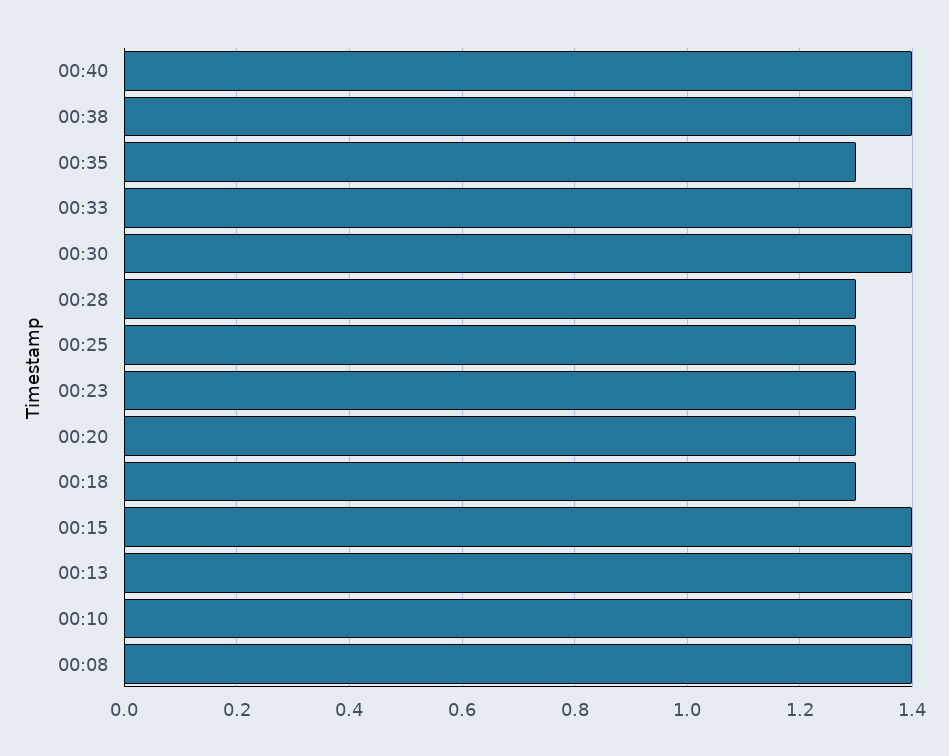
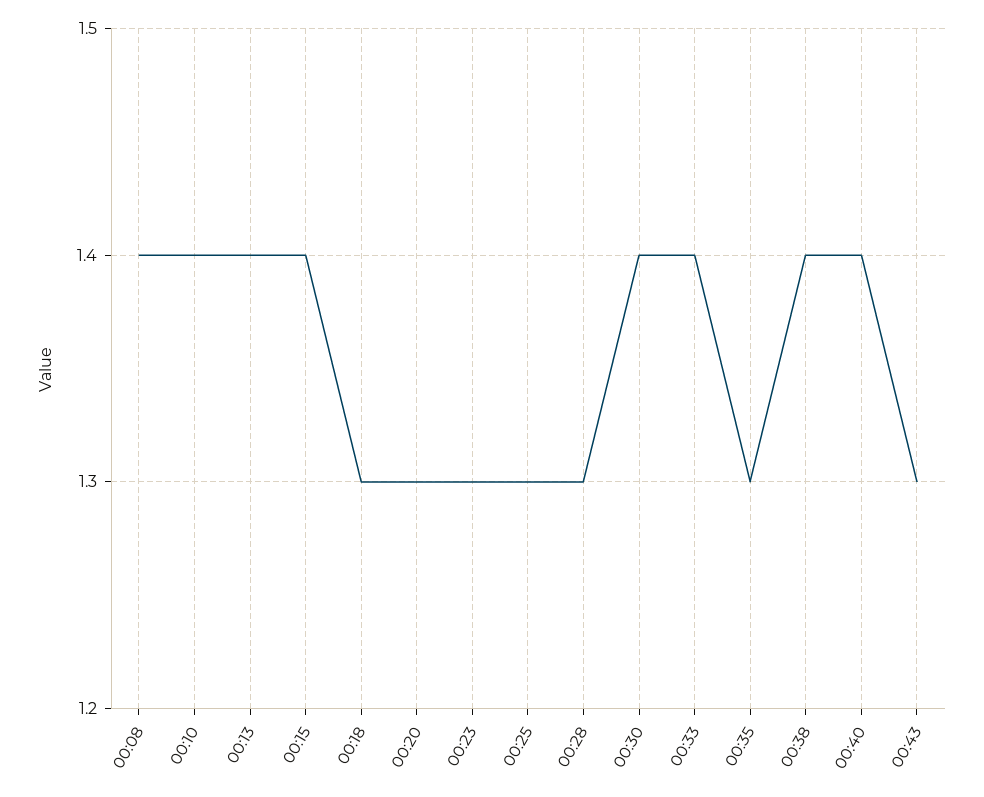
00:43: none -> 1.3

